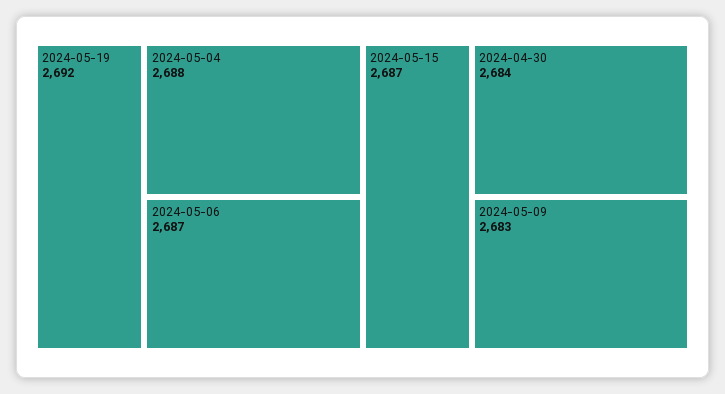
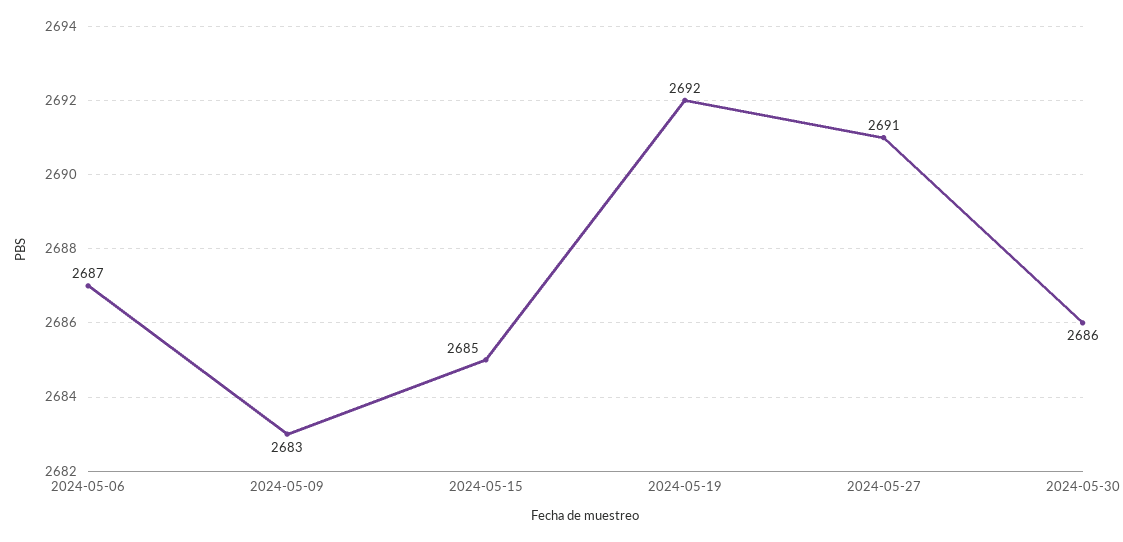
2024-05-04: 2688 -> none
2024-05-15: 2687 -> 2685
2024-04-30: 2684 -> none
2024-05-27: none -> 2691
2024-05-30: none -> 2686

